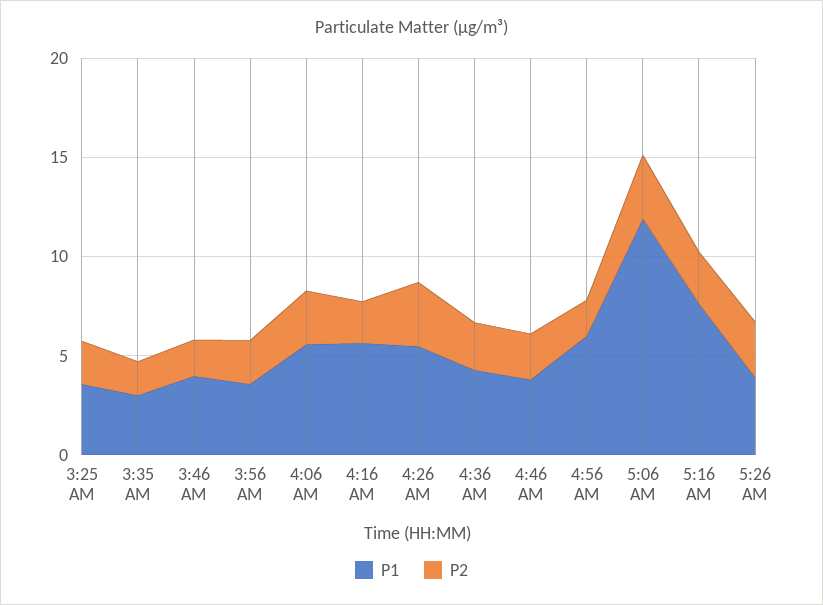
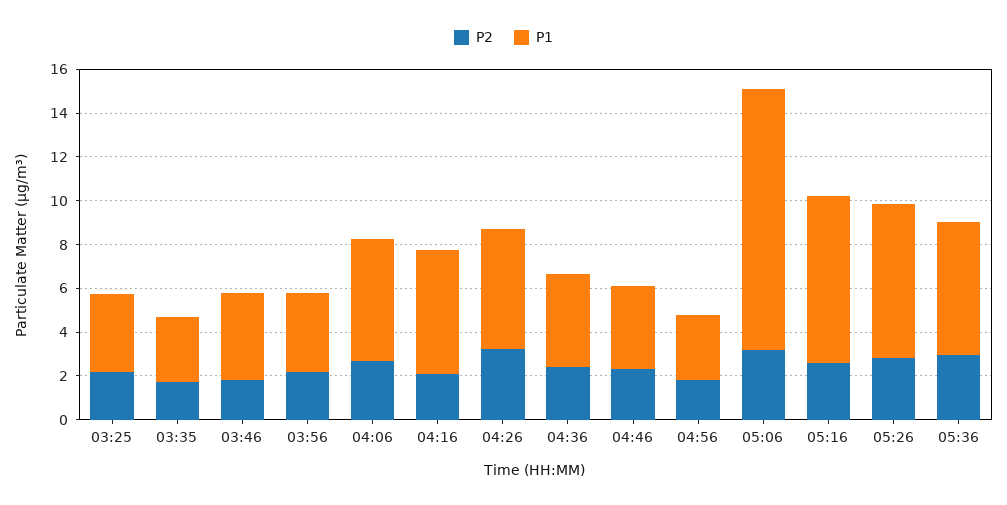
P1, 4:56 AM: 6 -> 3
P1, 5:26 AM: 4 -> 7
P2, 05:36: none -> 3
P1, 05:36: none -> 6

